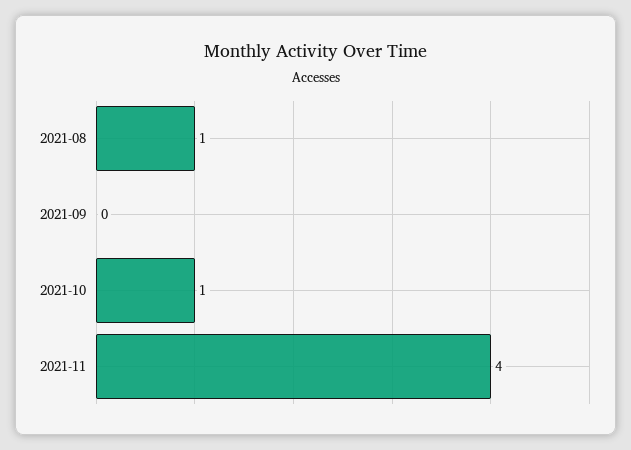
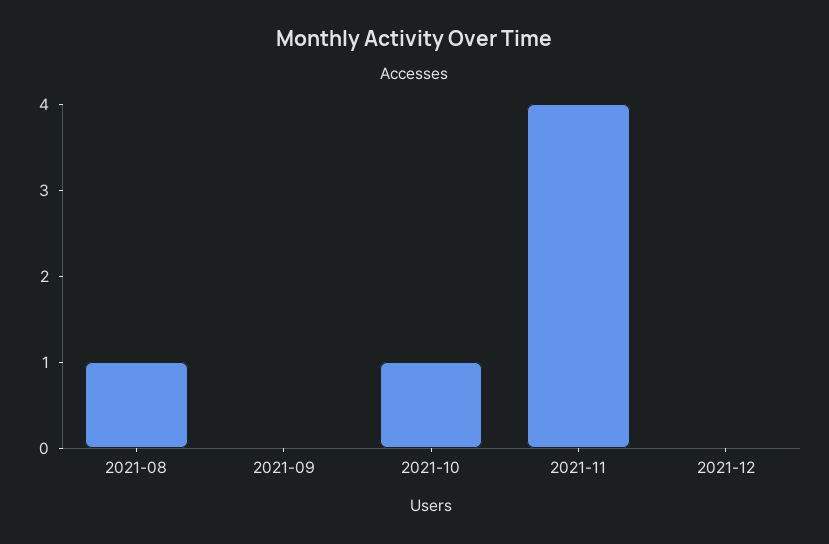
2021-12: none -> 0

